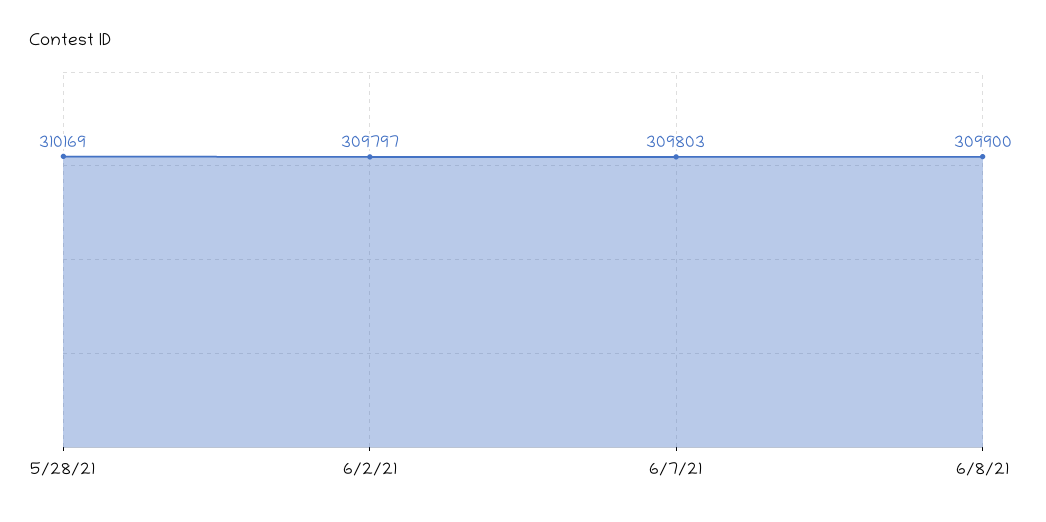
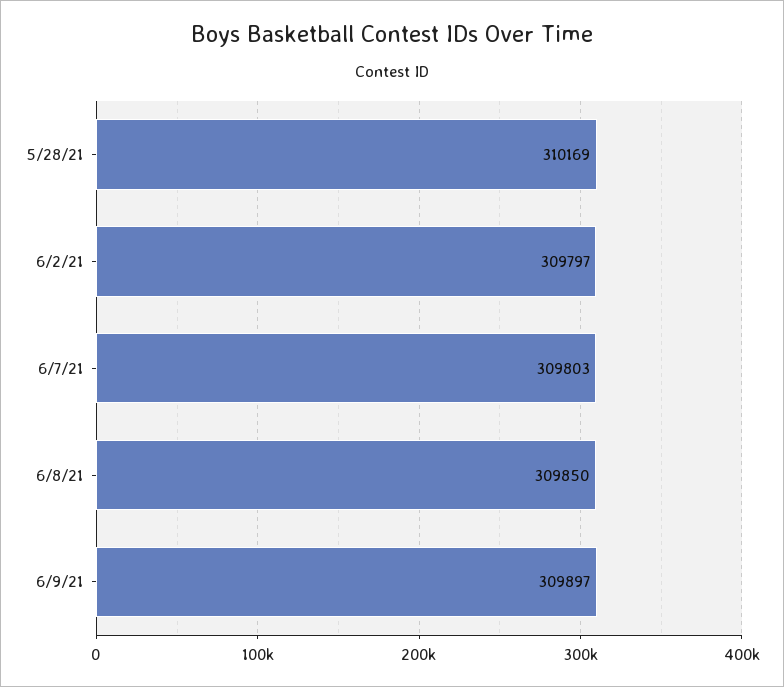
6/8/21: 309900 -> 309850
6/9/21: none -> 309897

